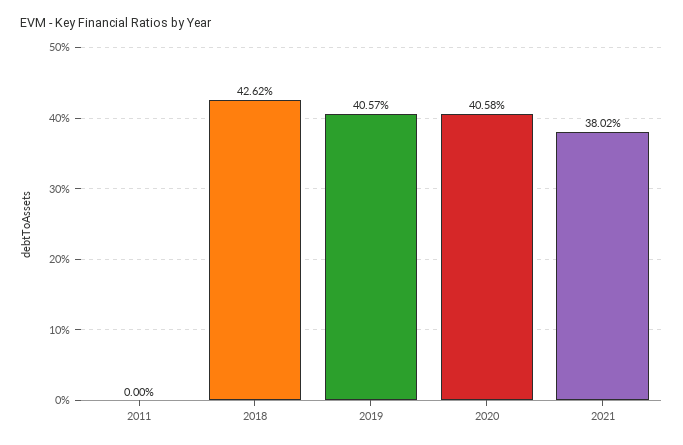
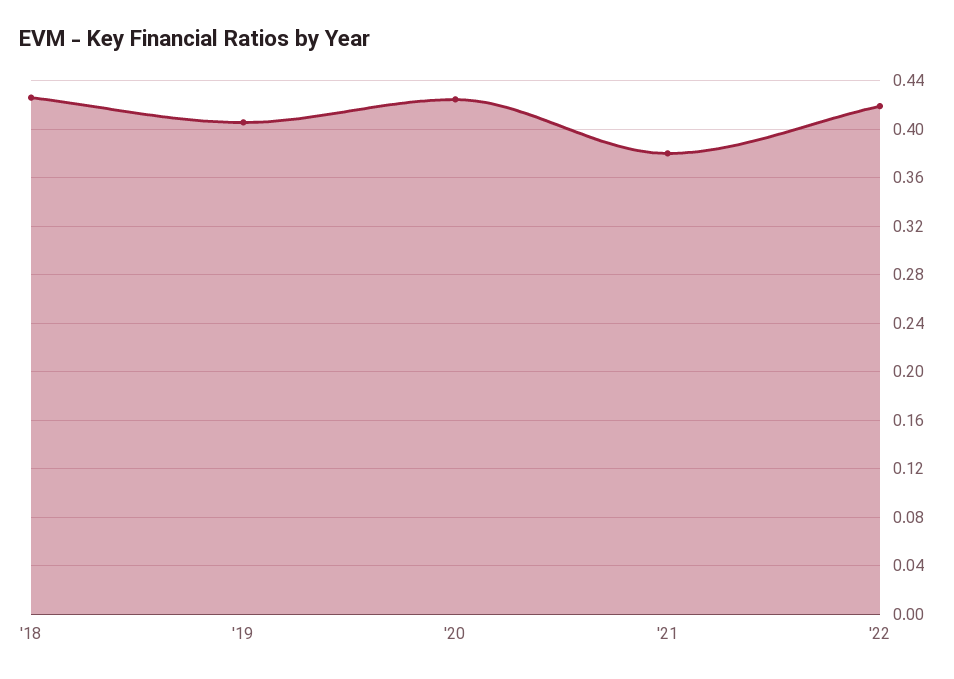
2011: 0 -> none
2020: 0.4058 -> 0.425
'22: none -> 0.42

